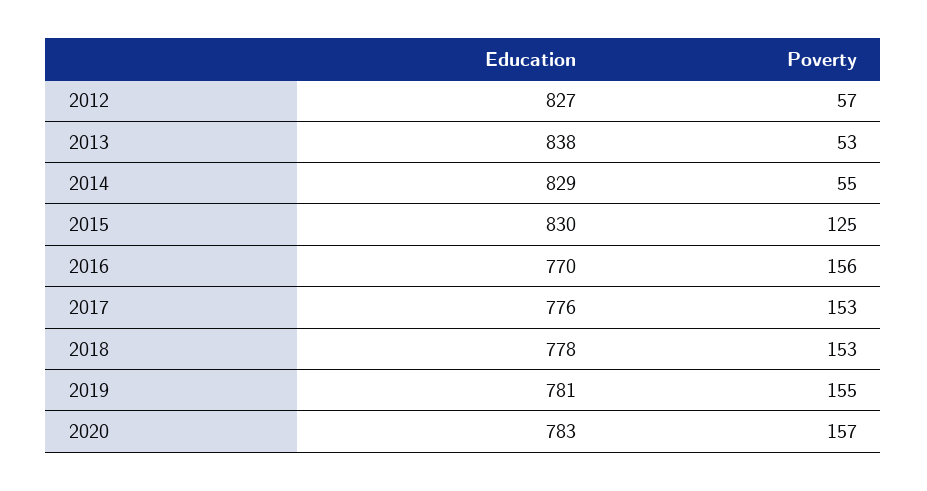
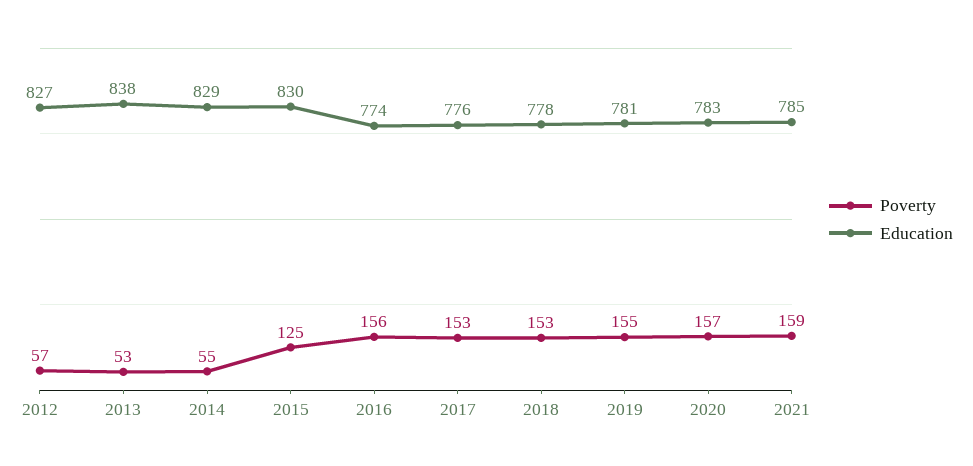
Education, 2016: 770 -> 774
Poverty, 2021: none -> 159
Education, 2021: none -> 785

